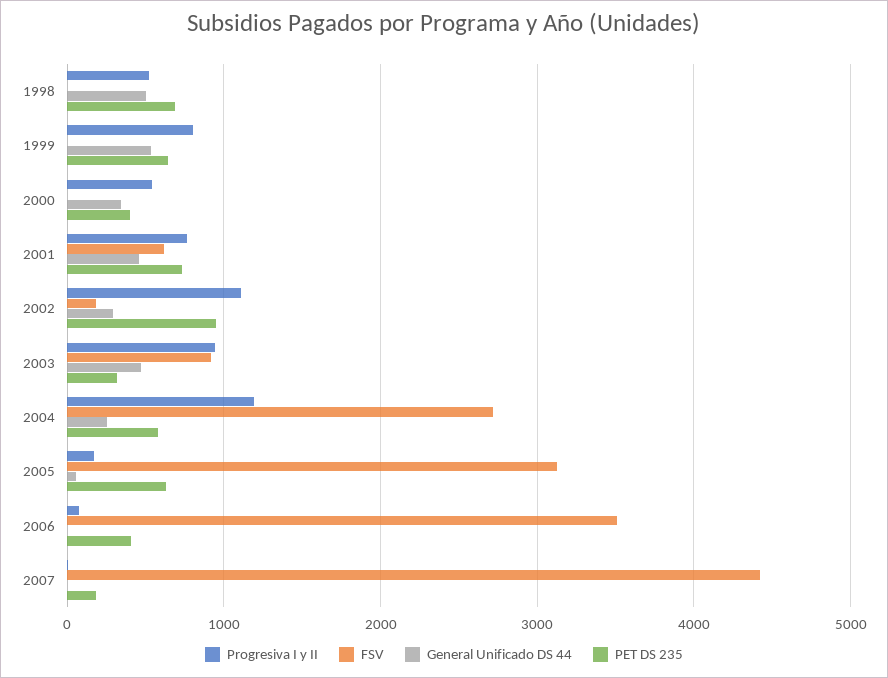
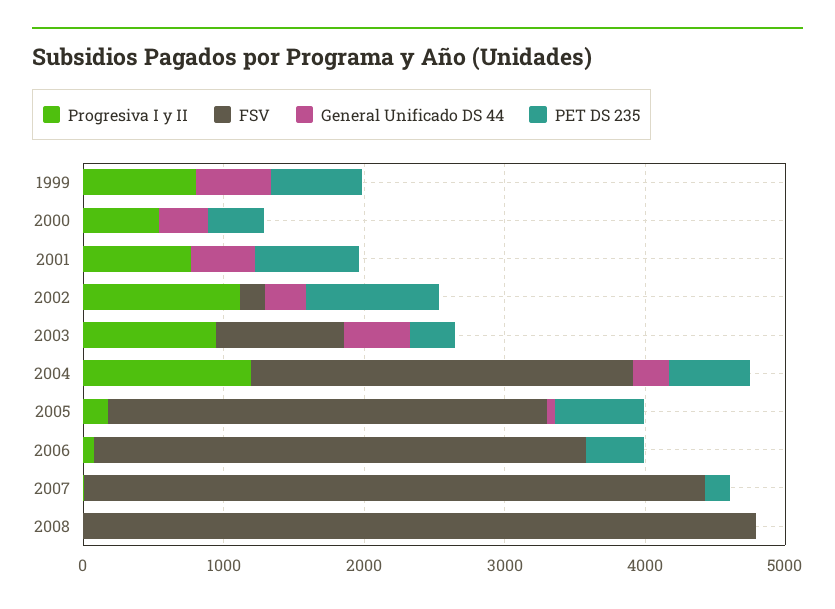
Progresiva I y II, 1998: 500 -> none
FSV, 1998: 0 -> none
General Unificado DS 44, 1998: 500 -> none
PET DS 235, 1998: 700 -> none
FSV, 2001: 600 -> 0
Progresiva I y II, 2008: none -> 0
FSV, 2008: none -> 4800
General Unificado DS 44, 2008: none -> 0
PET DS 235, 2008: none -> 0

